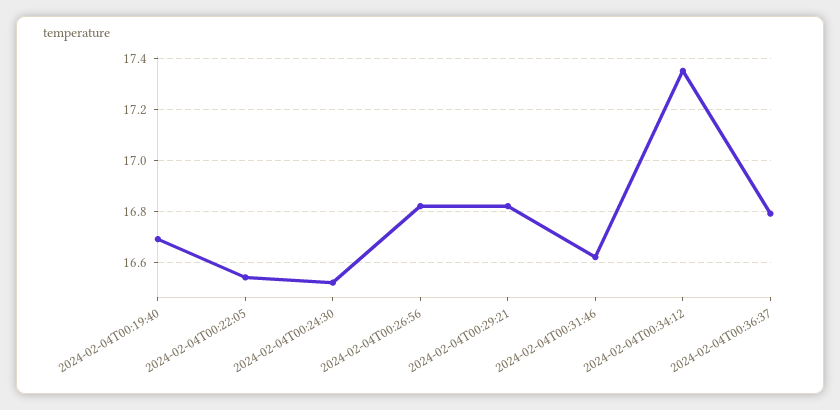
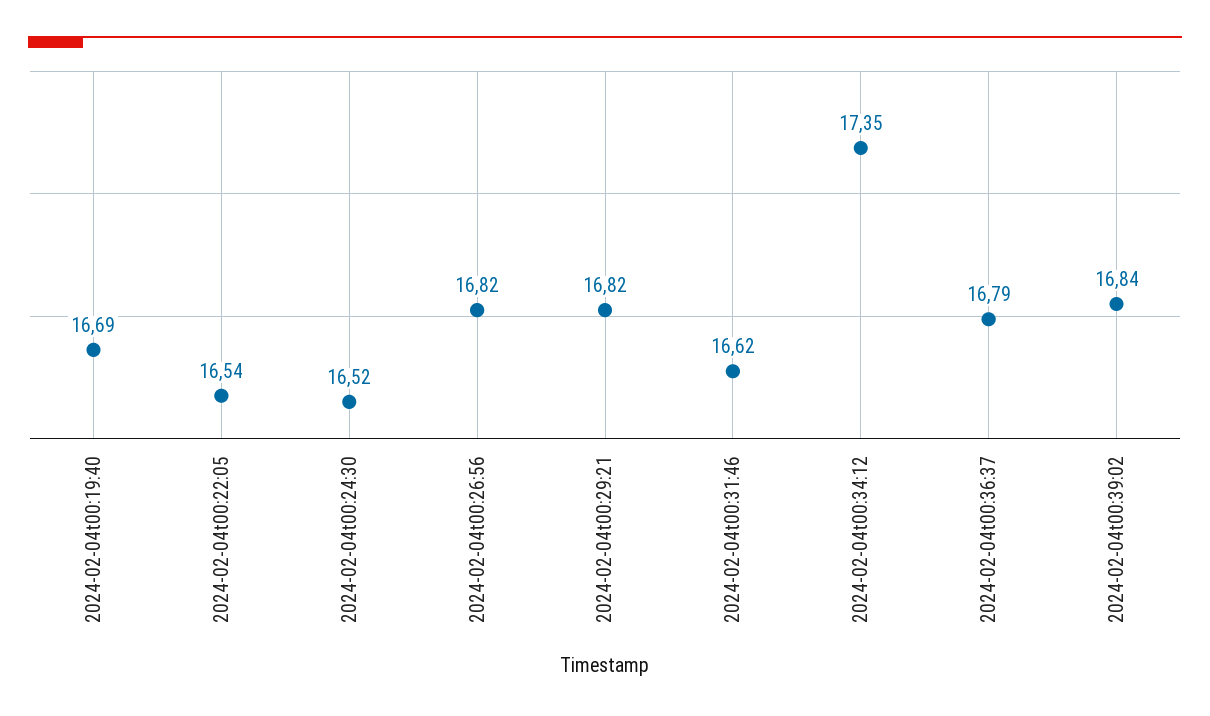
2024-02-04t00:39:02: none -> 16.84

